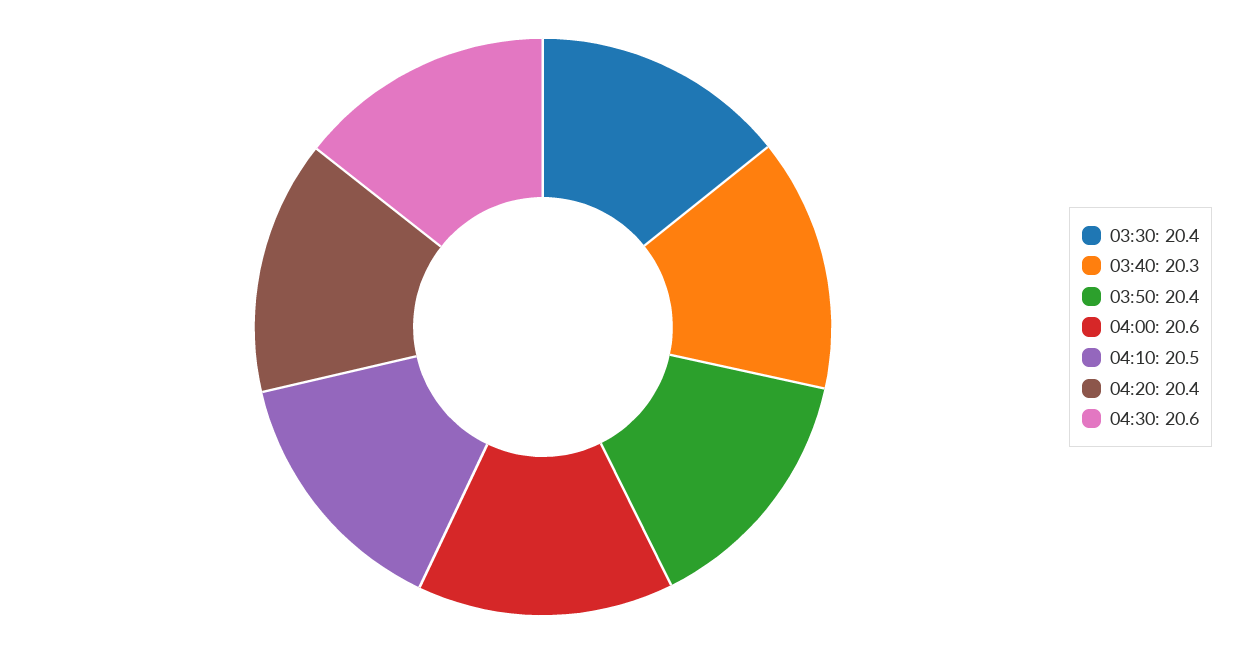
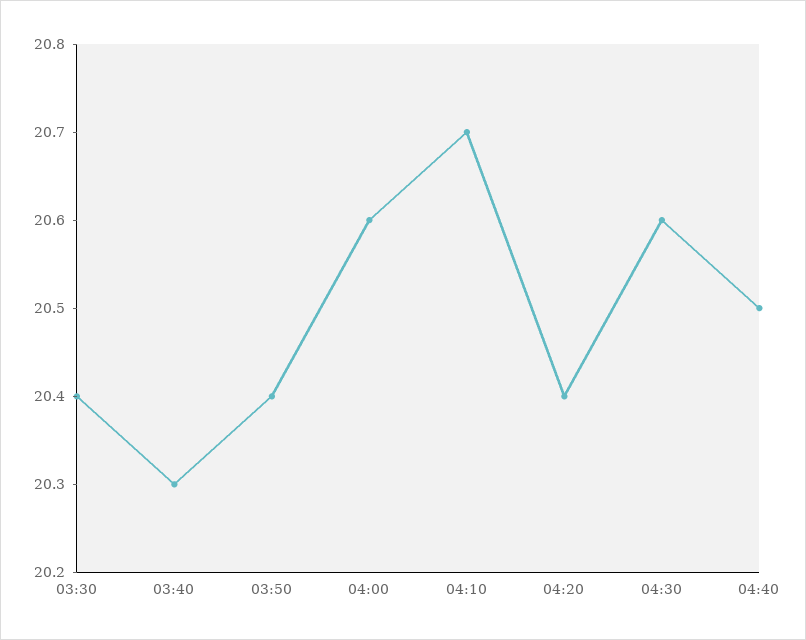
04:10: 20.5 -> 20.7
04:40: none -> 20.5

